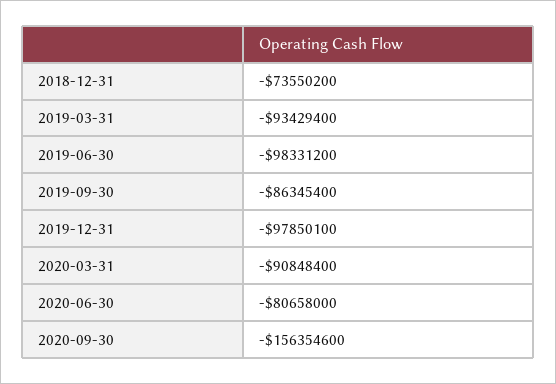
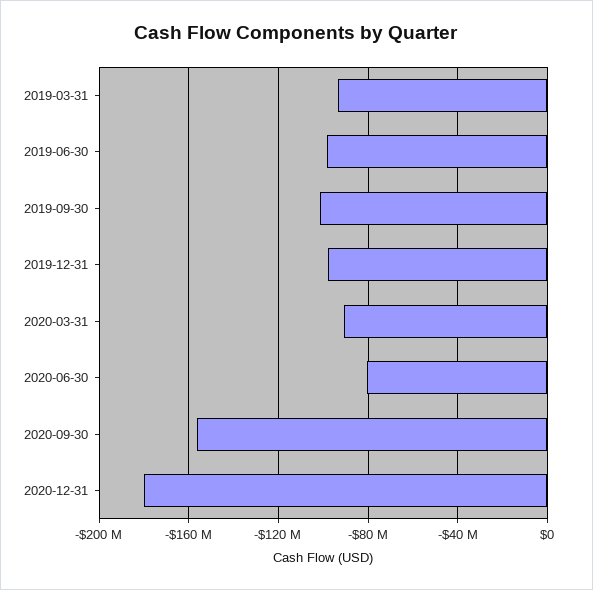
2018-12-31: -73550200 -> none
2019-09-30: -86345400 -> -100000000
2020-12-31: none -> -180000000

